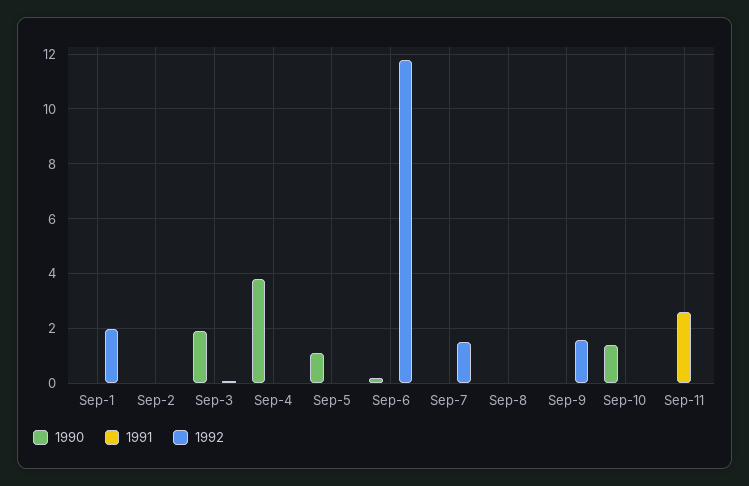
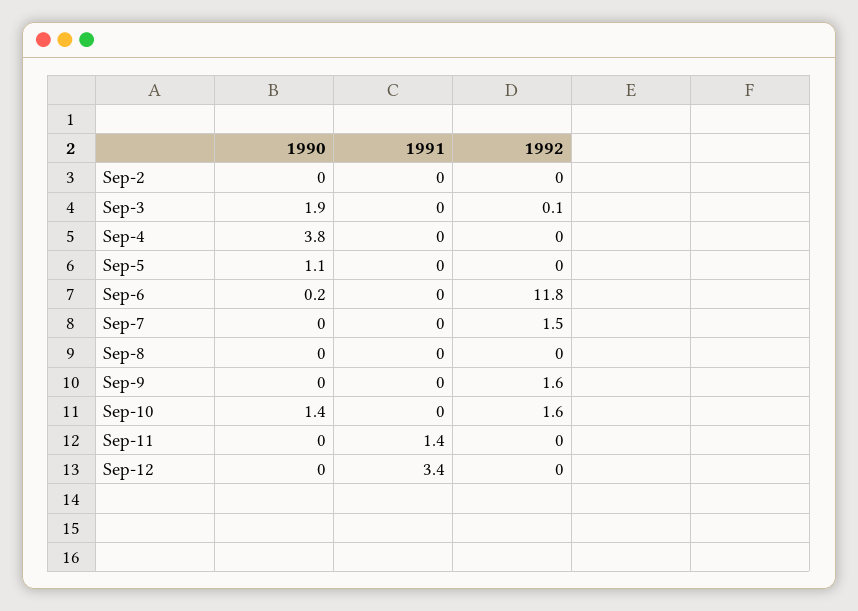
1990, Sep-1: 0 -> none
1991, Sep-1: 0 -> none
1992, Sep-1: 2 -> none
1992, Sep-10: 0 -> 1.6
1991, Sep-11: 2.5 -> 1.4
1990, Sep-12: none -> 0
1991, Sep-12: none -> 3.4
1992, Sep-12: none -> 0

